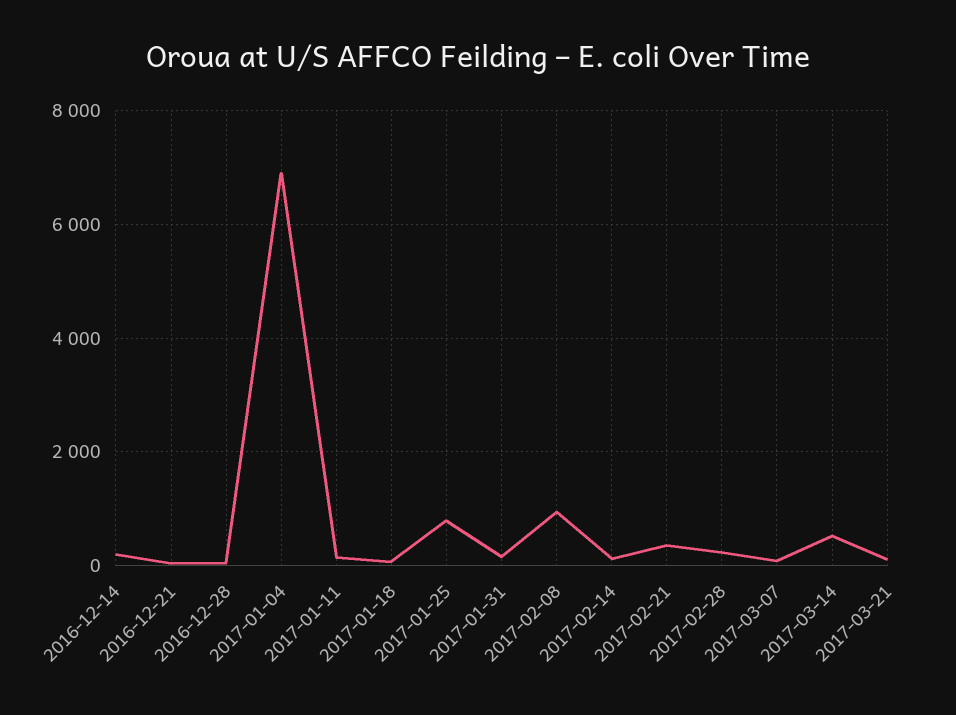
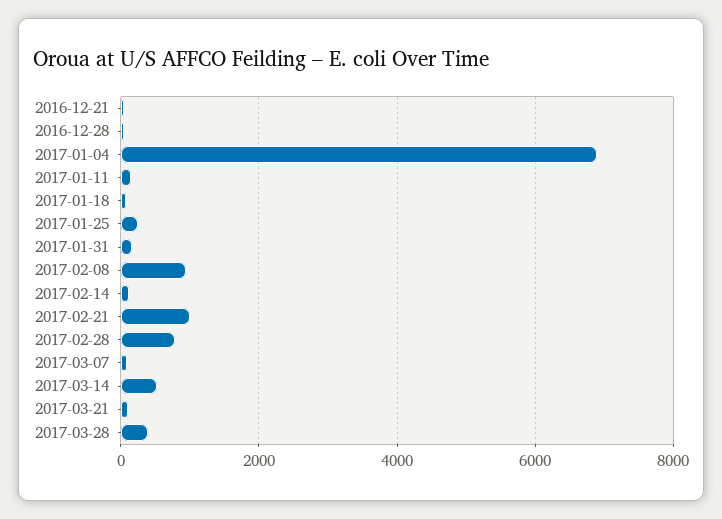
2016-12-14: 200 -> none
2017-01-25: 800 -> 200
2017-02-21: 400 -> 1000
2017-02-28: 200 -> 800
2017-03-28: none -> 400

